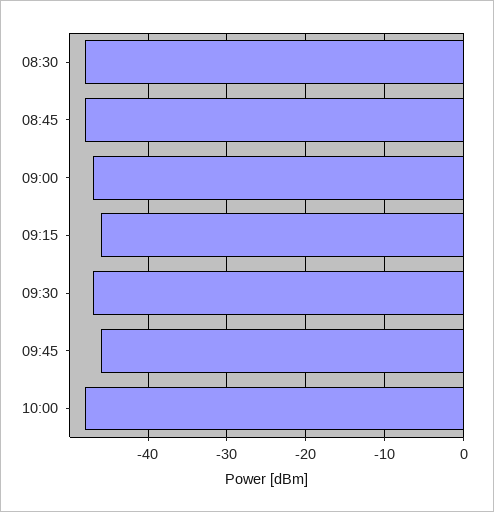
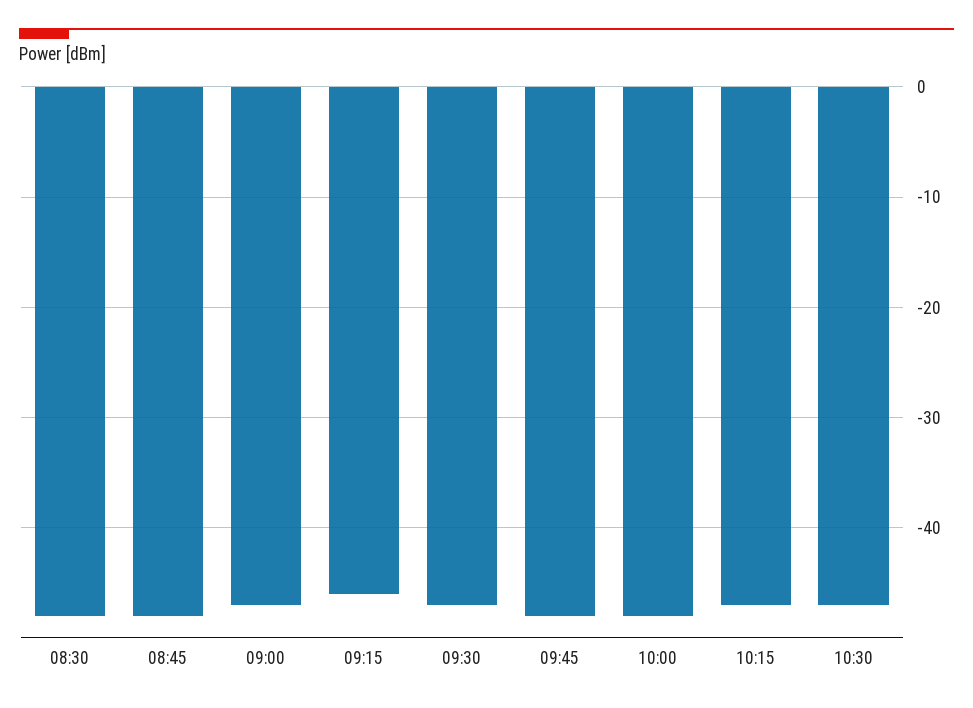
09:45: -46 -> -48
10:15: none -> -47
10:30: none -> -47

